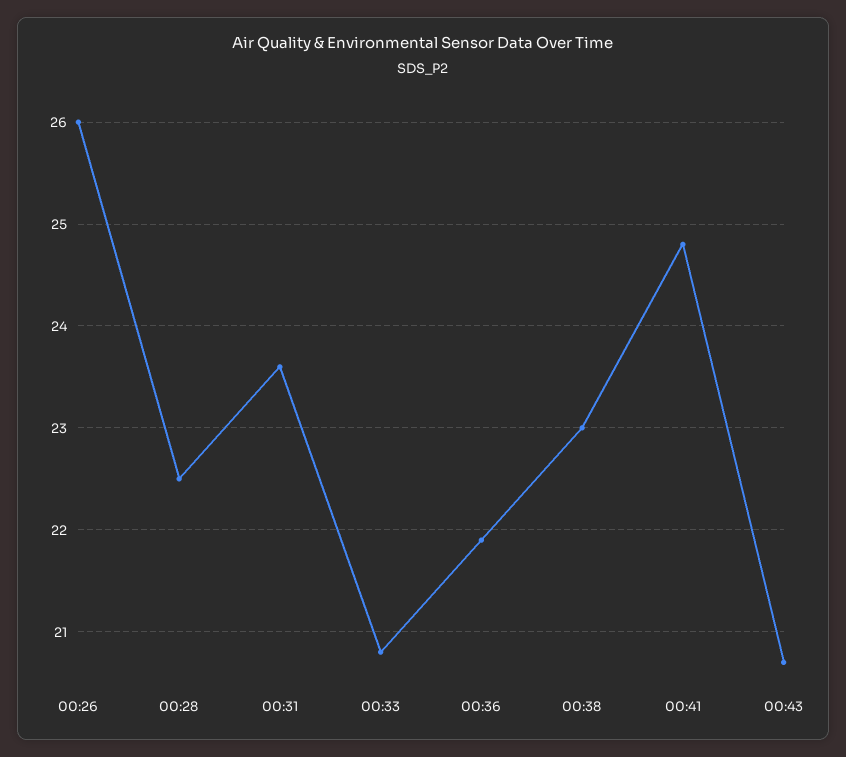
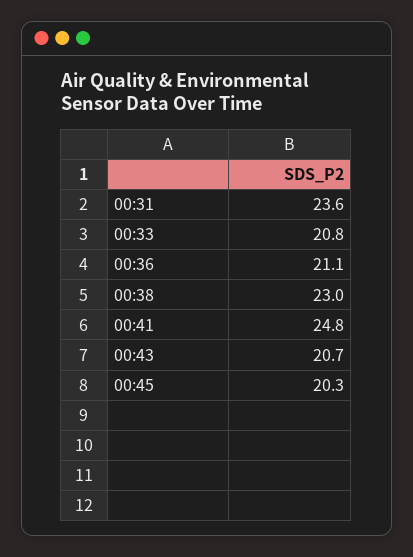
00:26: 26 -> none
00:28: 22.5 -> none
00:36: 21.9 -> 21.1
00:45: none -> 20.3

